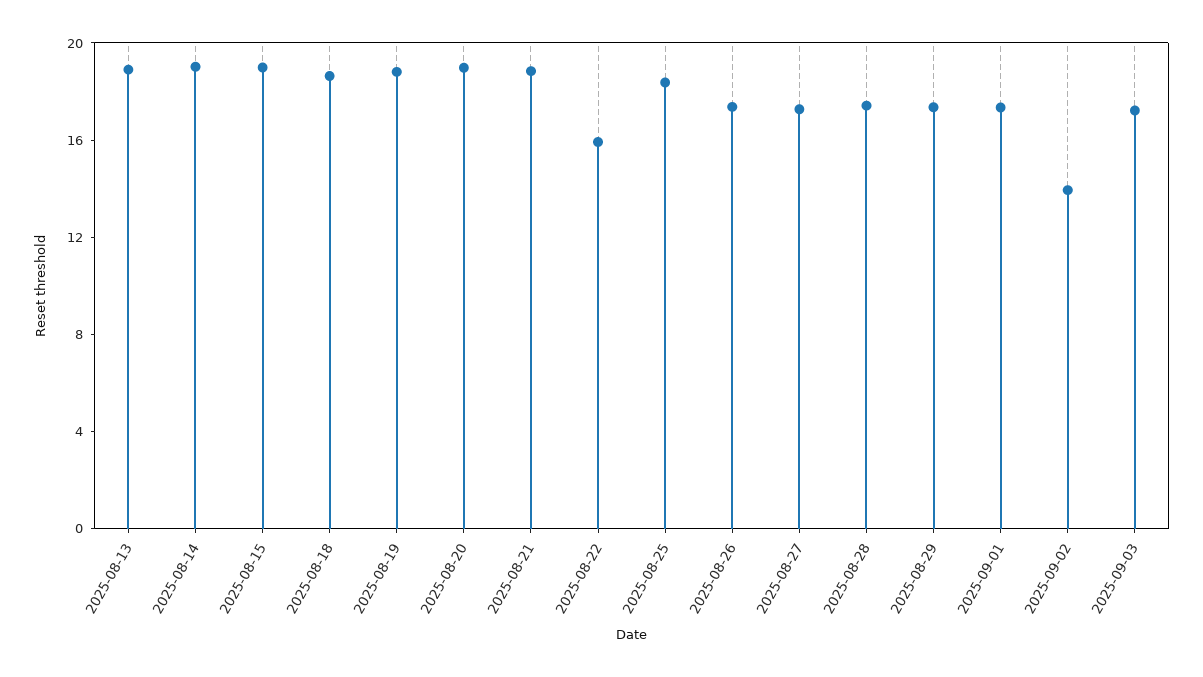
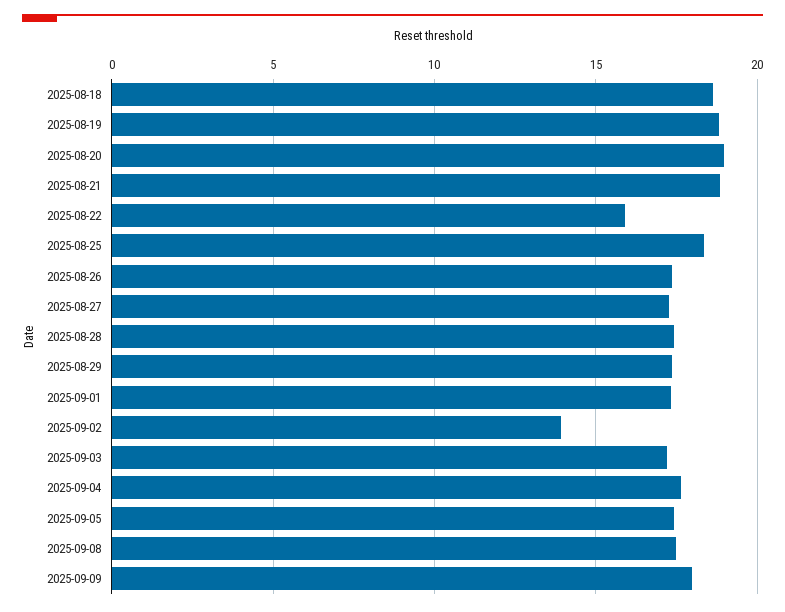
2025-08-13: 19 -> none
2025-08-14: 19 -> none
2025-08-15: 19 -> none
2025-09-04: none -> 17.5
2025-09-05: none -> 17.5
2025-09-08: none -> 17.5
2025-09-09: none -> 18

